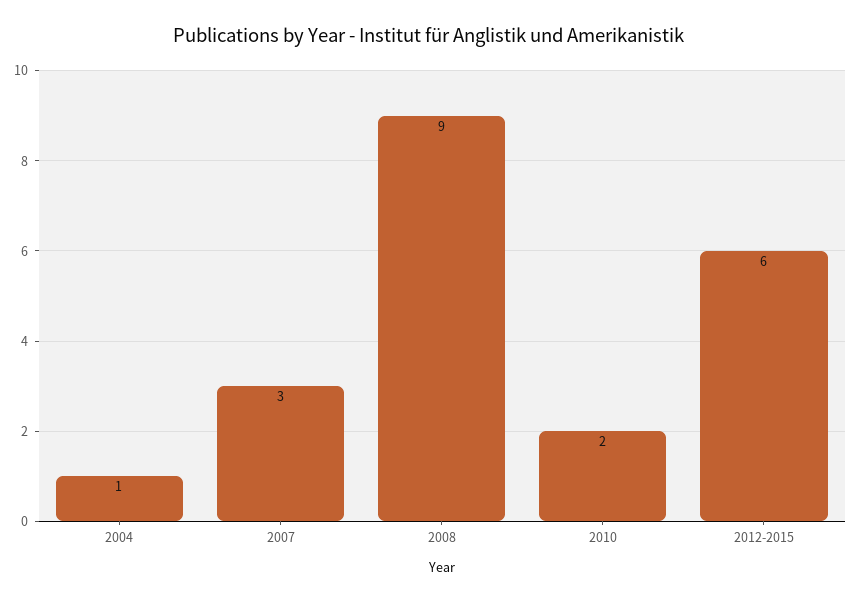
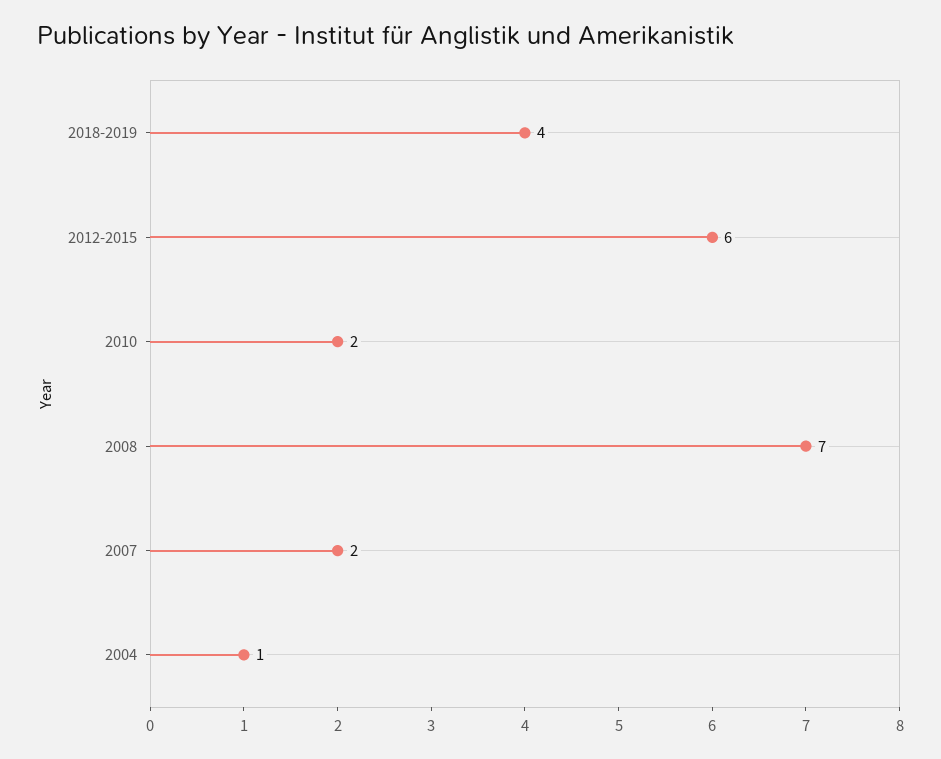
2007: 3 -> 2
2008: 9 -> 7
2018-2019: none -> 4

